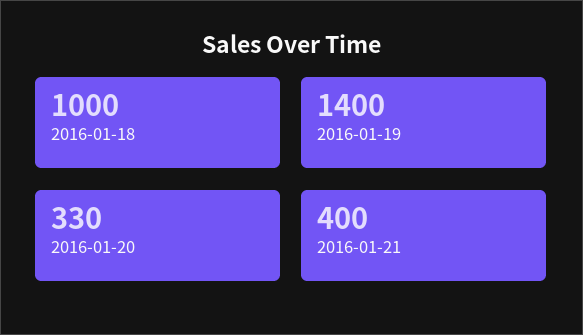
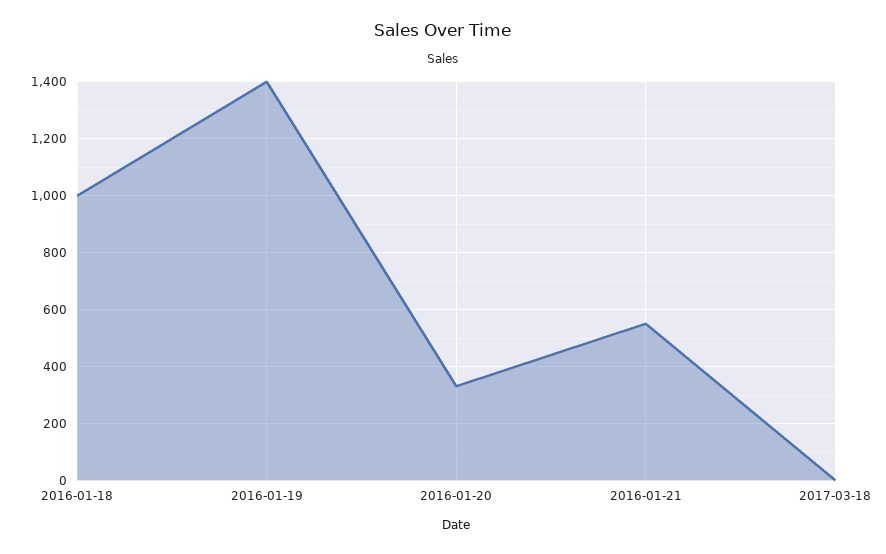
2016-01-21: 400 -> 550
2017-03-18: none -> 0

